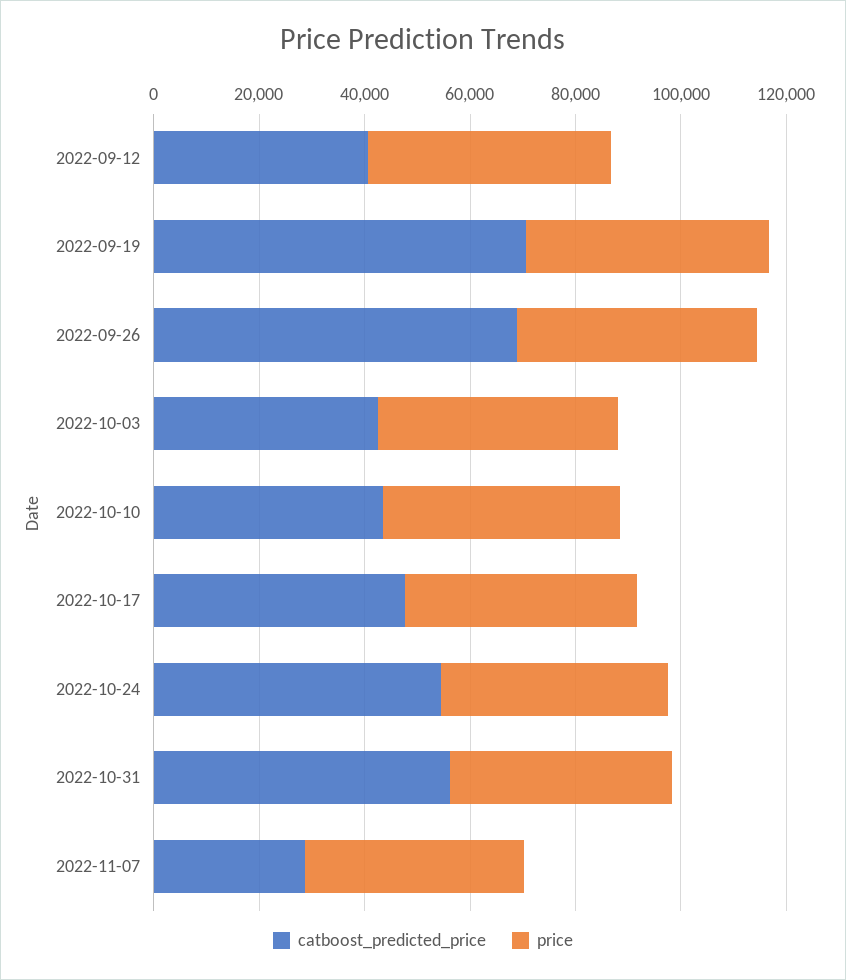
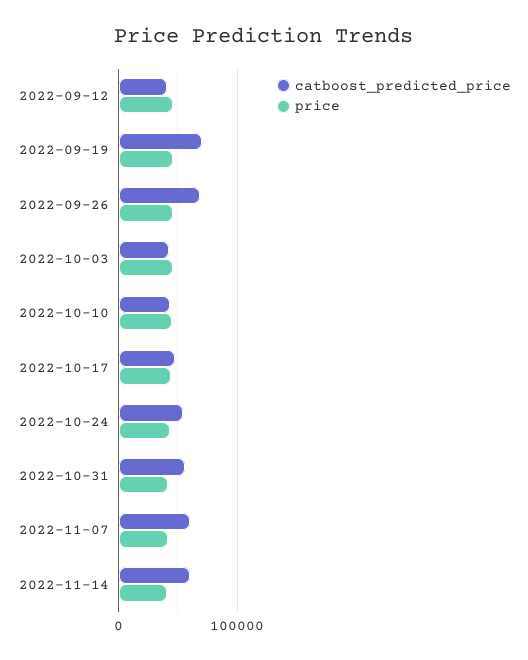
catboost_predicted_price, 2022-11-07: 30000 -> 60000
catboost_predicted_price, 2022-11-14: none -> 60000
price, 2022-11-14: none -> 40000

